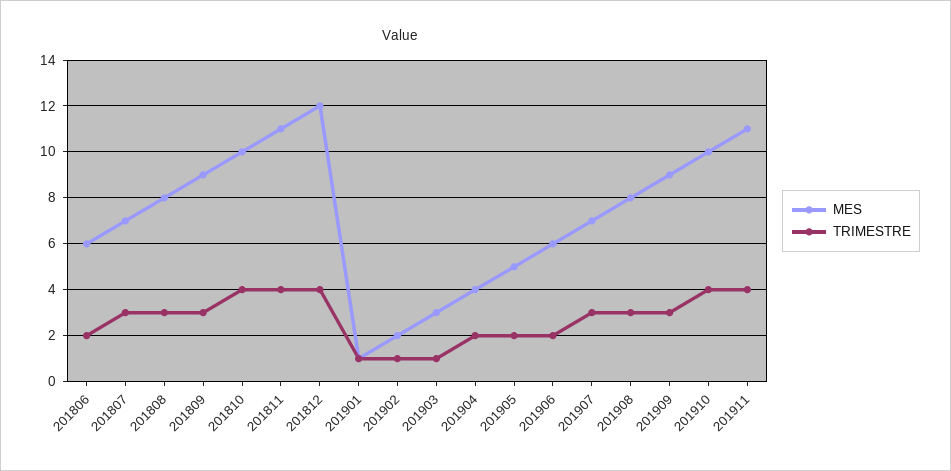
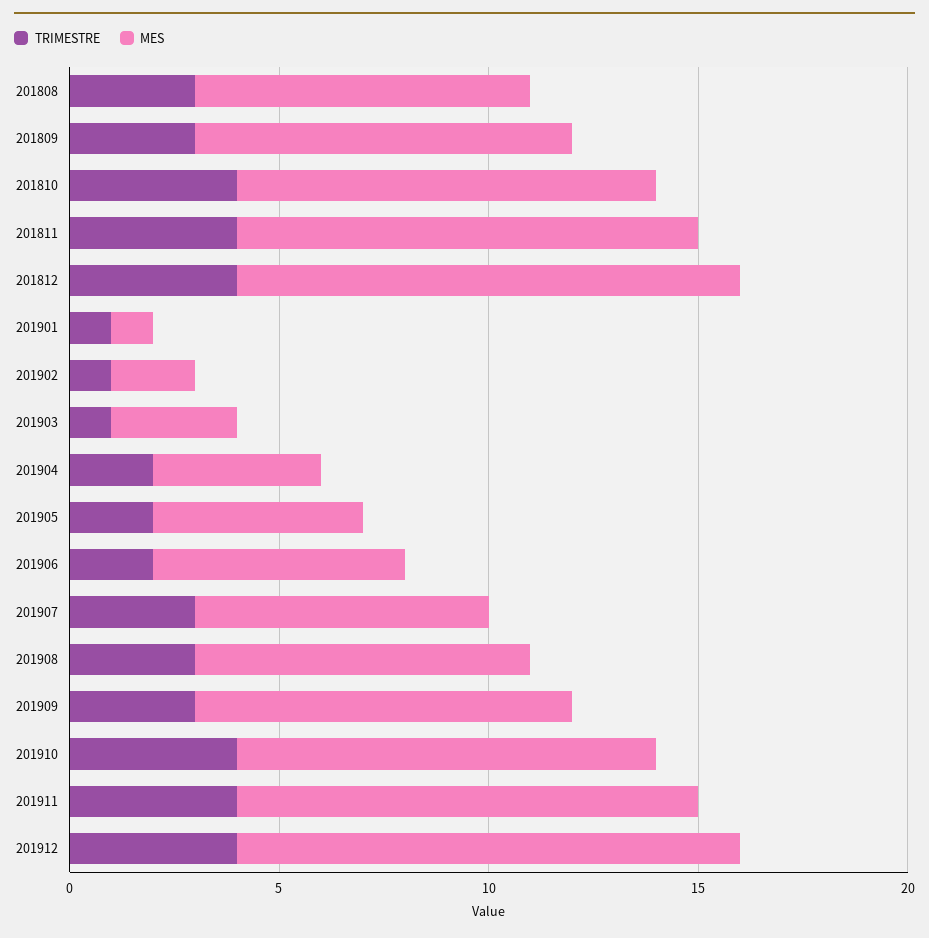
MES, 201806: 6 -> none
TRIMESTRE, 201806: 2 -> none
MES, 201807: 7 -> none
TRIMESTRE, 201807: 3 -> none
TRIMESTRE, 201912: none -> 4
MES, 201912: none -> 12

